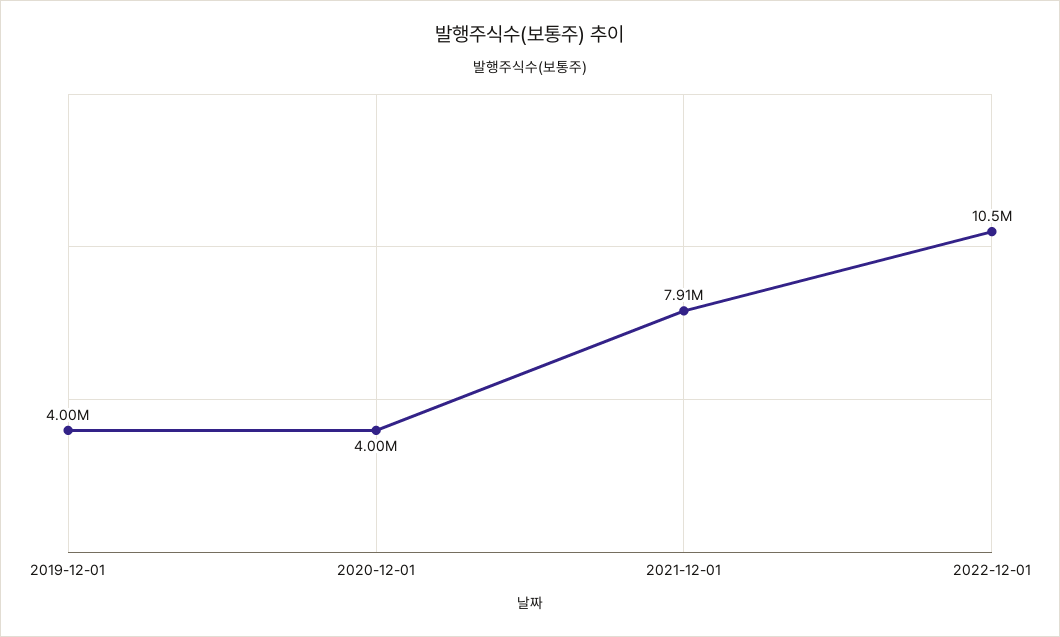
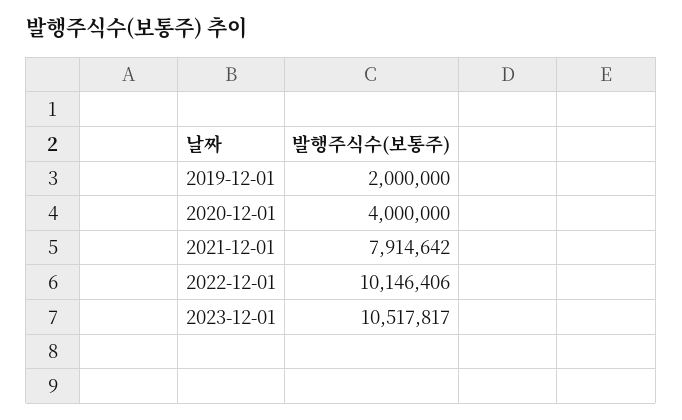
2019-12-01: 4000000 -> 2000000
2022-12-01: 10500000 -> 10146406
2023-12-01: none -> 10517817

